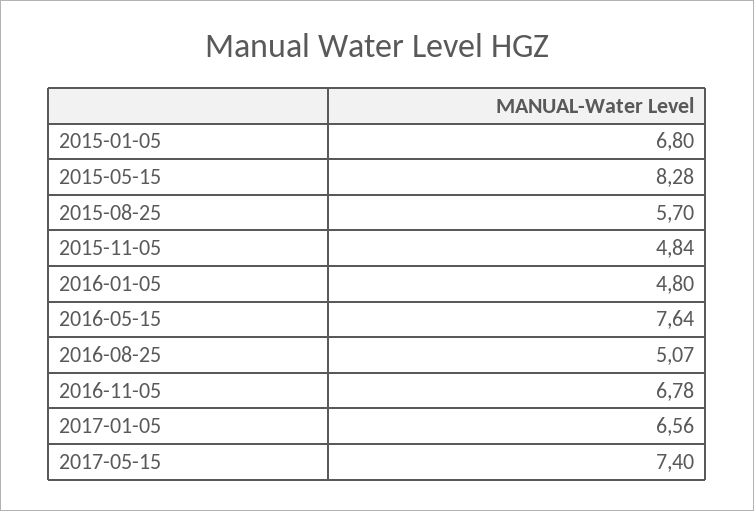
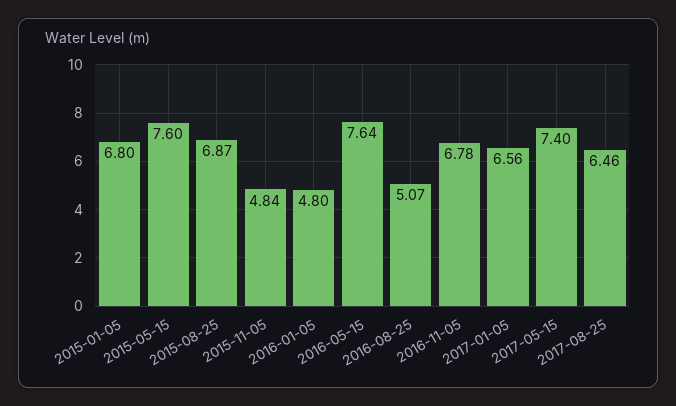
2015-05-15: 8.28 -> 7.6
2015-08-25: 5.7 -> 6.87
2017-08-25: none -> 6.46

